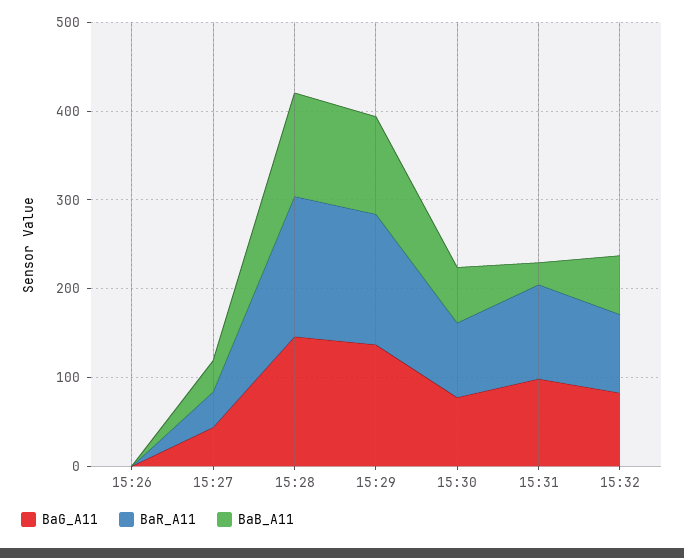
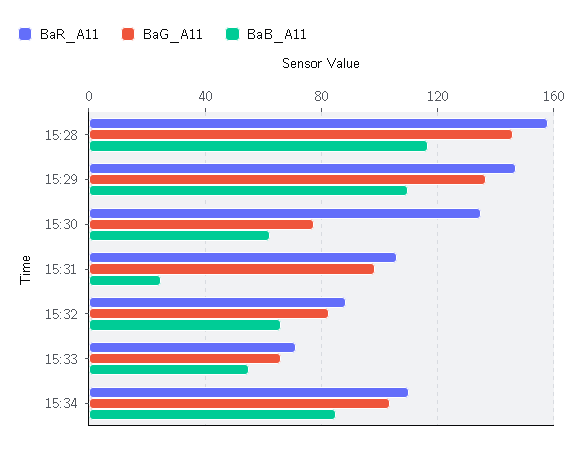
BaG_A11, 15:26: 0 -> none
BaR_A11, 15:26: 0 -> none
BaB_A11, 15:26: 0 -> none
BaG_A11, 15:27: 40 -> none
BaR_A11, 15:27: 40 -> none
BaB_A11, 15:27: 40 -> none
BaR_A11, 15:30: 80 -> 135
BaR_A11, 15:33: none -> 70
BaG_A11, 15:33: none -> 65
BaB_A11, 15:33: none -> 55
BaR_A11, 15:34: none -> 110
BaG_A11, 15:34: none -> 105
BaB_A11, 15:34: none -> 85

